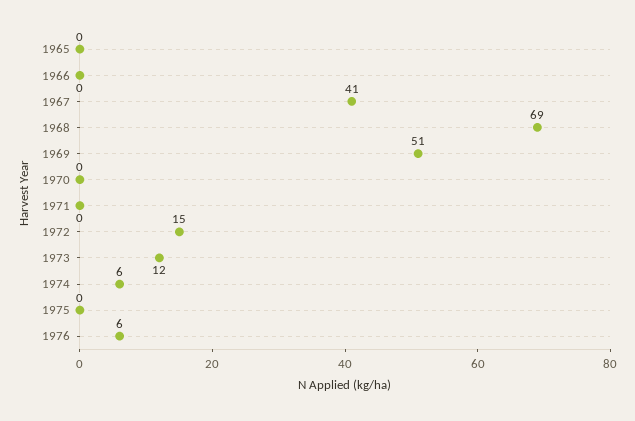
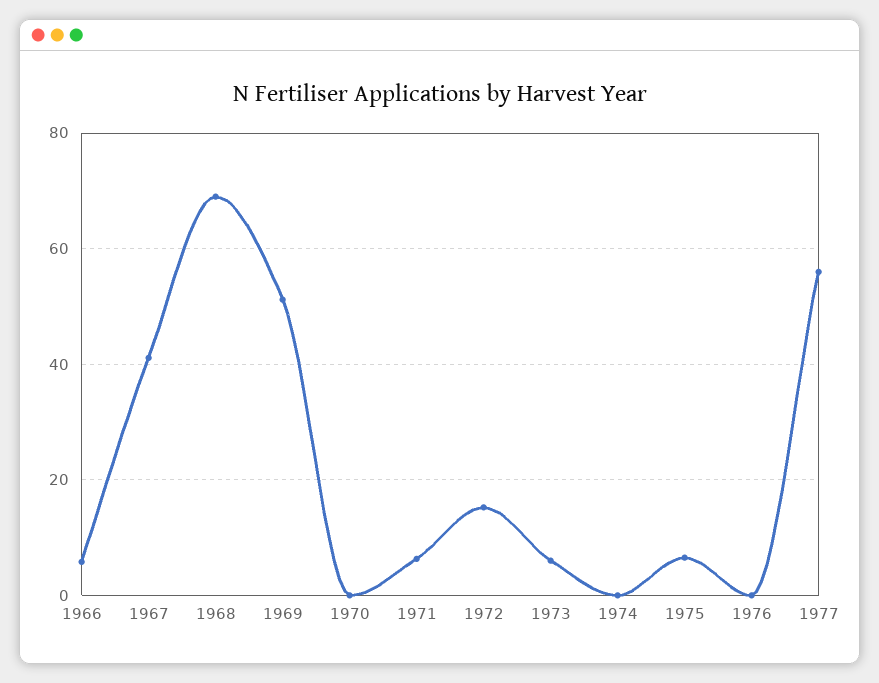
1965: 0 -> none
1966: 0 -> 6
1971: 0 -> 6
1973: 12 -> 6
1974: 6 -> 0
1975: 0 -> 6
1976: 6 -> 0
1977: none -> 56

